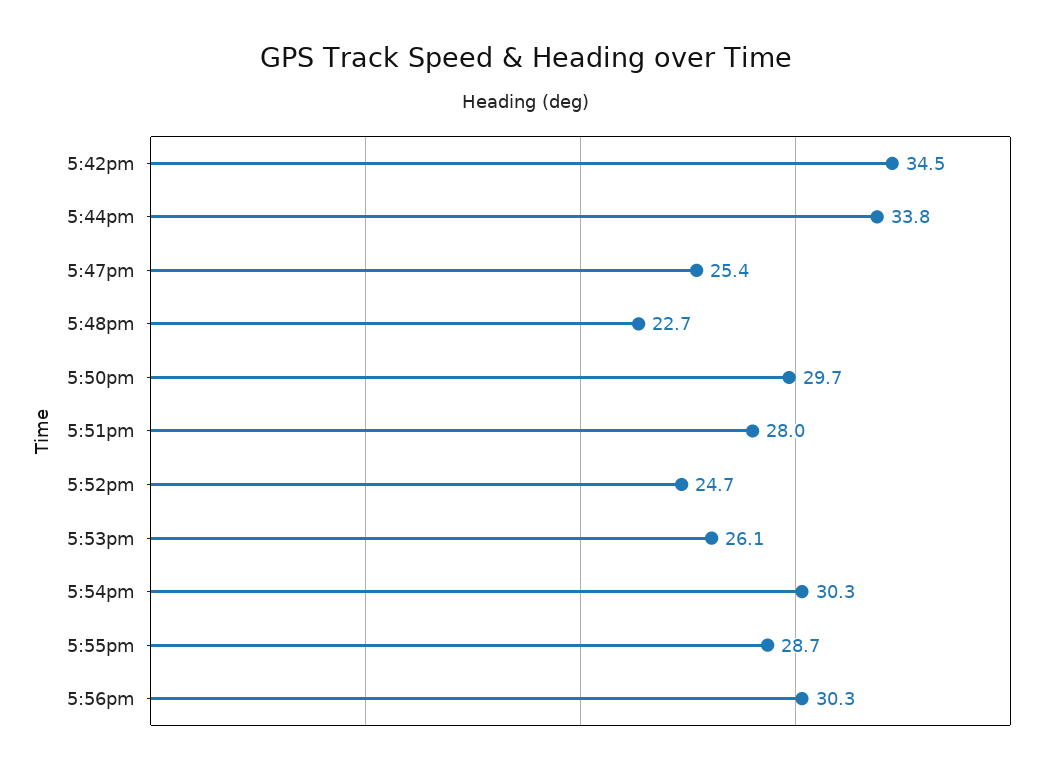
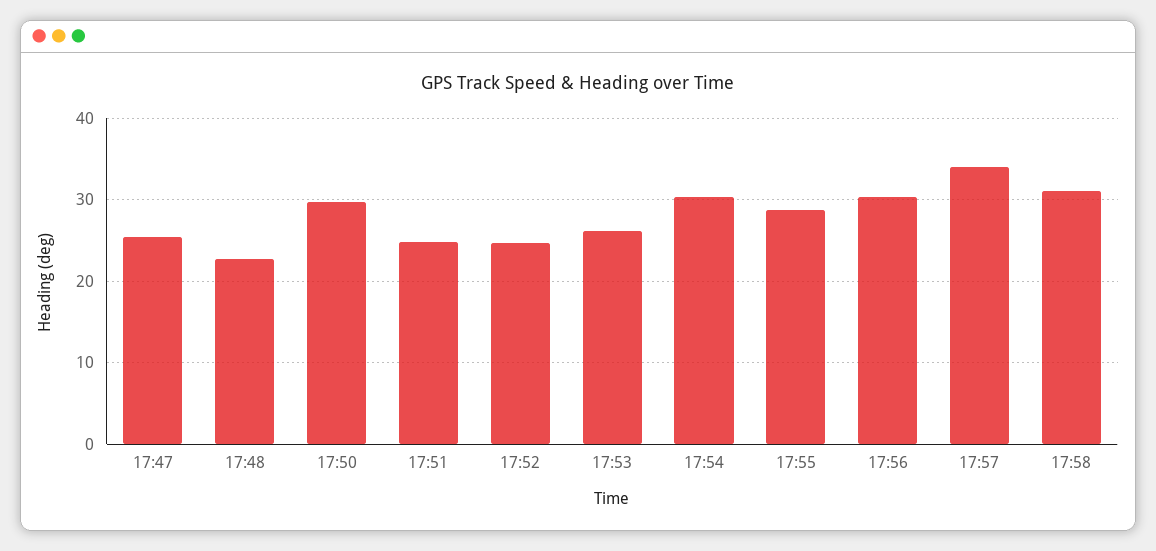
5:42pm: 34.5 -> none
5:44pm: 33.8 -> none
5:51pm: 28 -> 25
17:57: none -> 34
17:58: none -> 31

